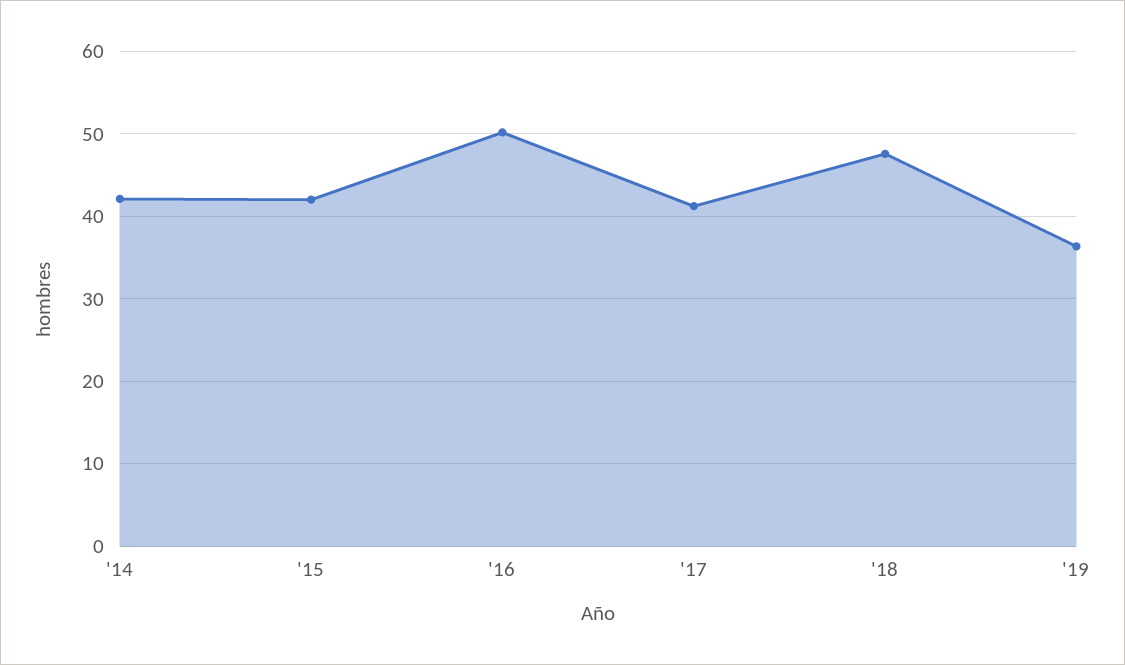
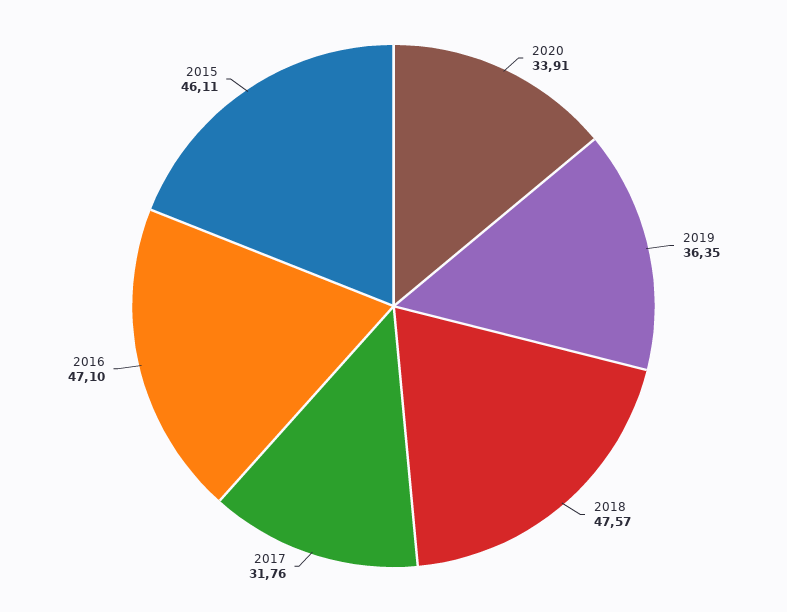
'14: 42 -> none
'15: 42 -> 46.11
'16: 50 -> 47.1
'17: 41 -> 31.76
2020: none -> 33.91

